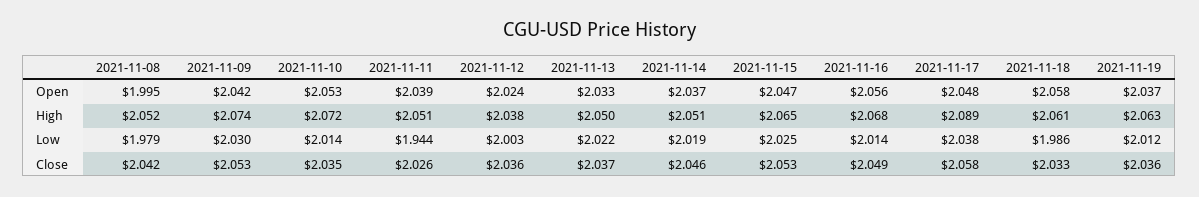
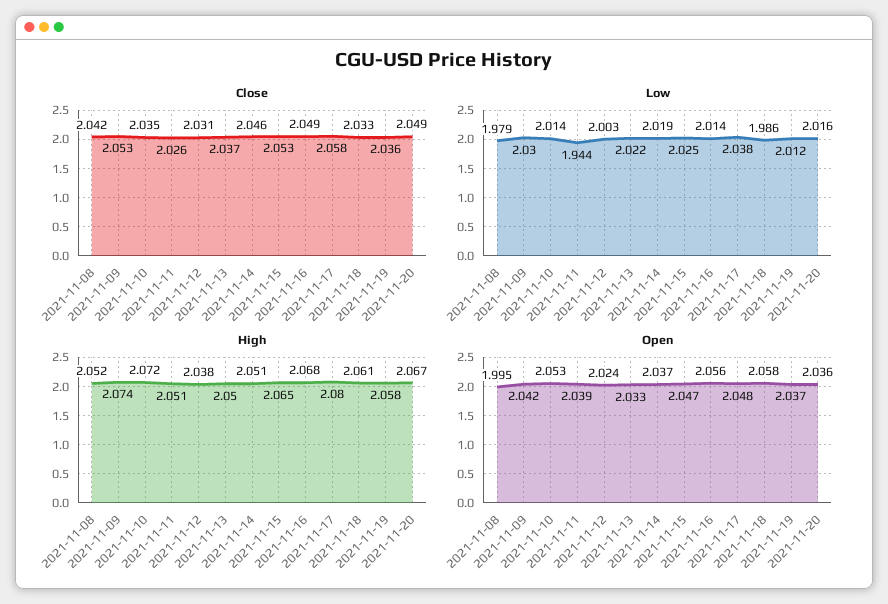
High, 2021-11-17: 2.089 -> 2.08
High, 2021-11-19: 2.063 -> 2.058
Close, 2021-11-12: 2.036 -> 2.031
Close, 2021-11-20: none -> 2.049
Low, 2021-11-20: none -> 2.016
High, 2021-11-20: none -> 2.067
Open, 2021-11-20: none -> 2.036

